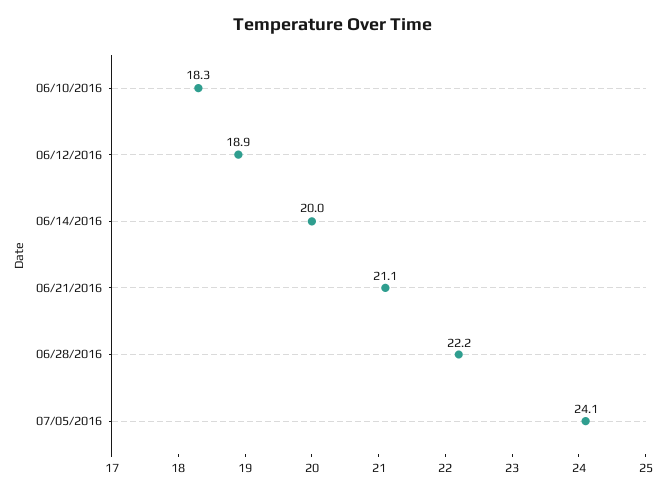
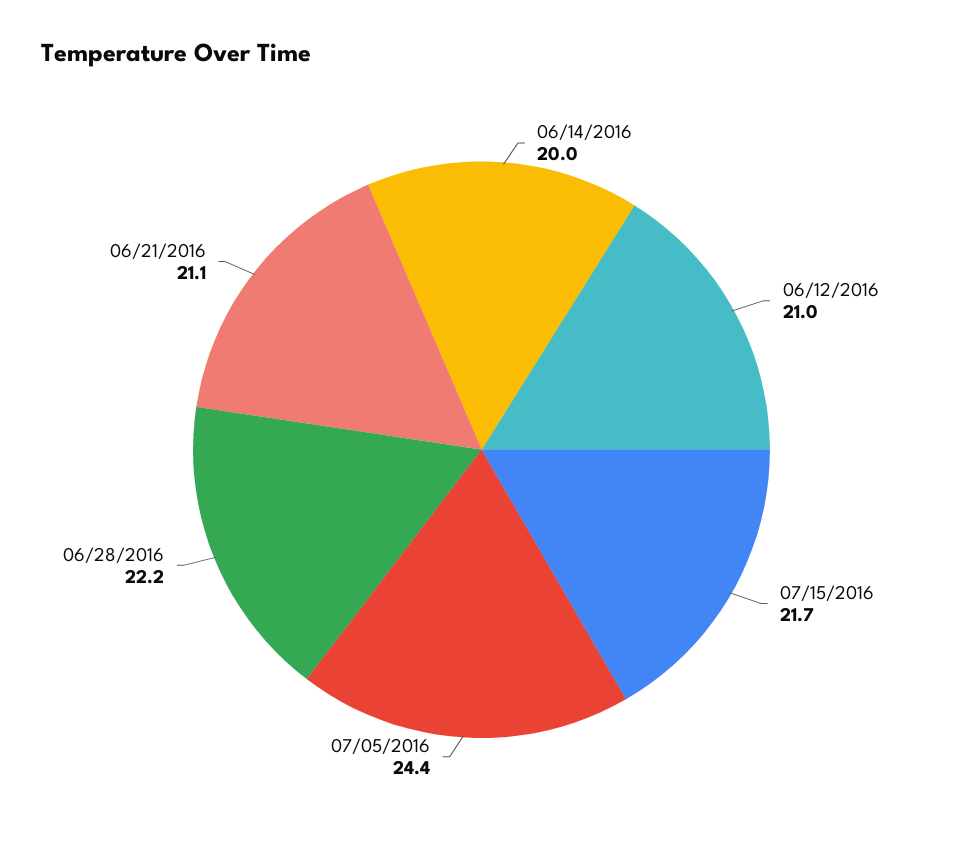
06/10/2016: 18.3 -> none
06/12/2016: 18.9 -> 21
07/05/2016: 24.1 -> 24.4
07/15/2016: none -> 21.7

